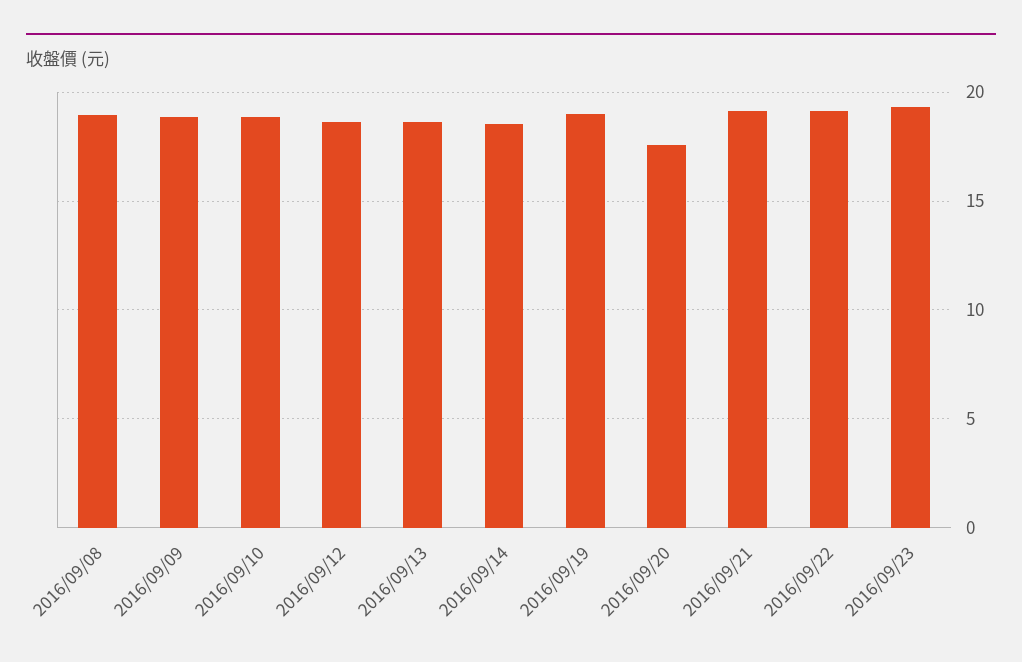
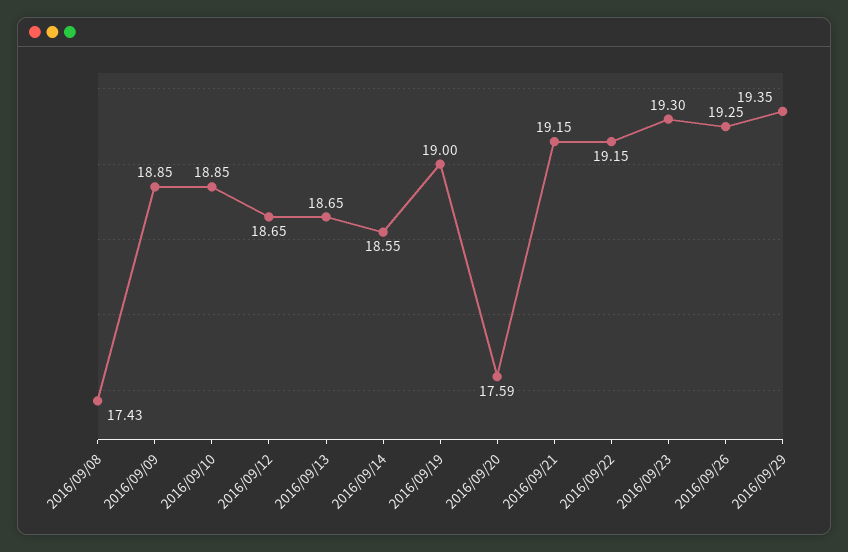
2016/09/08: 19 -> 17.43
2016/09/26: none -> 19.25
2016/09/29: none -> 19.35

